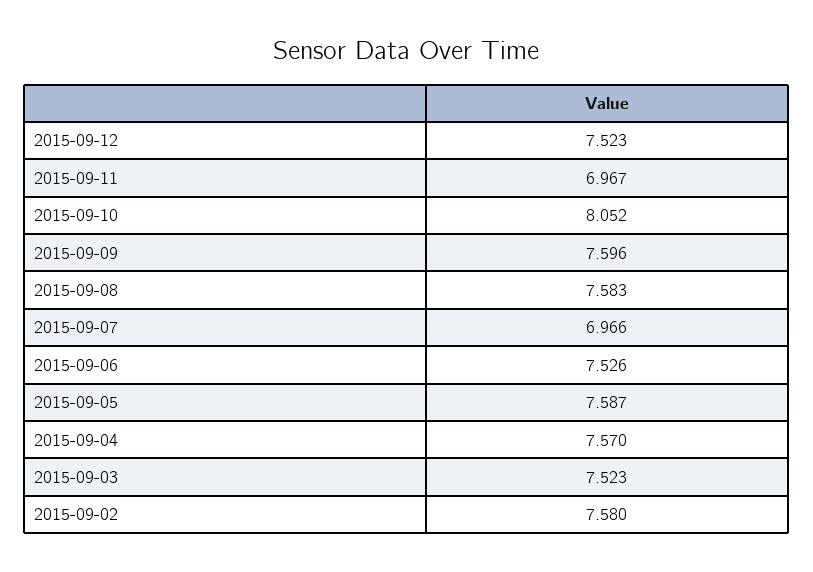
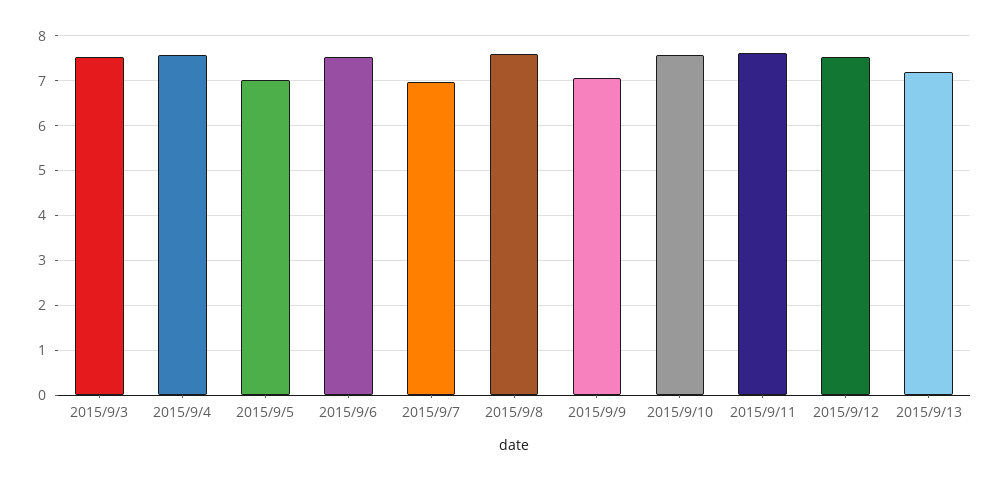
2015-09-11: 6.967 -> 7.6
2015-09-10: 8.052 -> 7.6
2015-09-09: 7.596 -> 7
2015-09-05: 7.587 -> 7
2015-09-02: 7.58 -> none
2015/9/13: none -> 7.2

